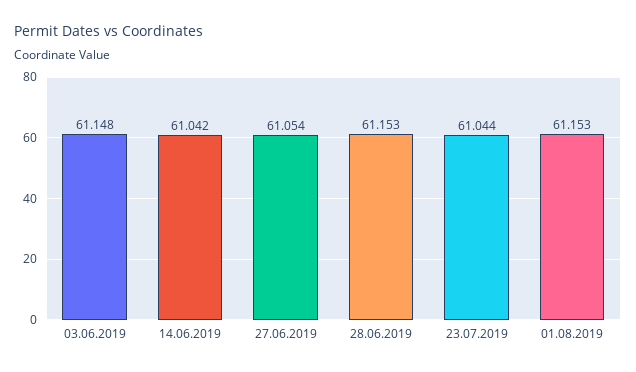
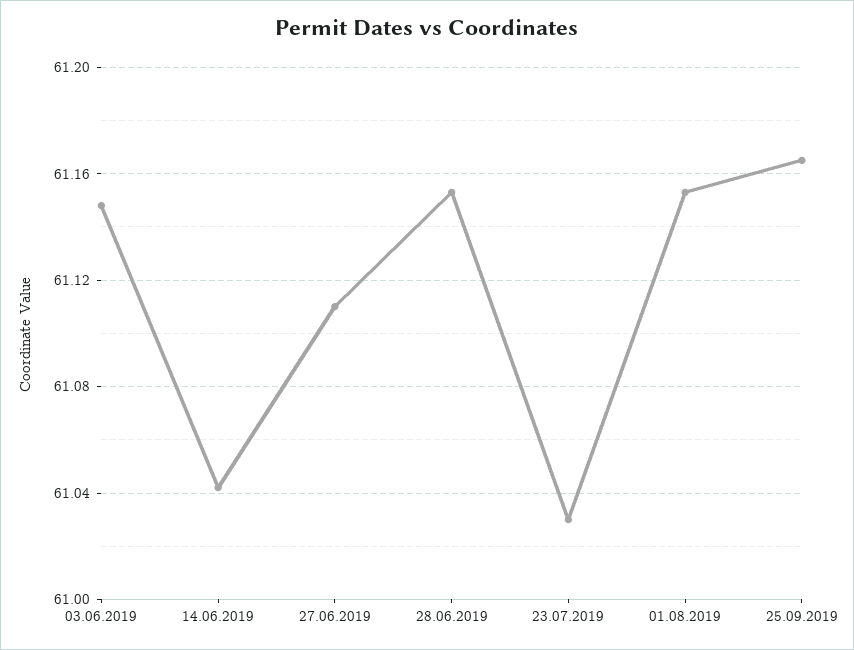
27.06.2019: 61.054 -> 61.11
23.07.2019: 61.044 -> 61.03
25.09.2019: none -> 61.165

